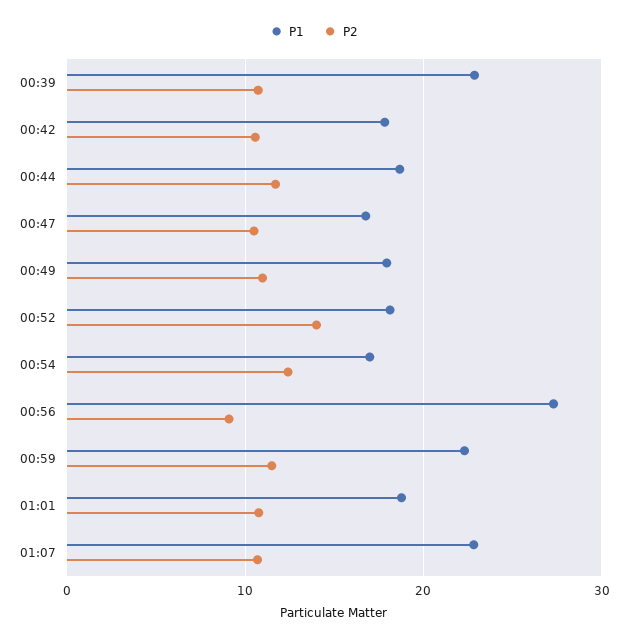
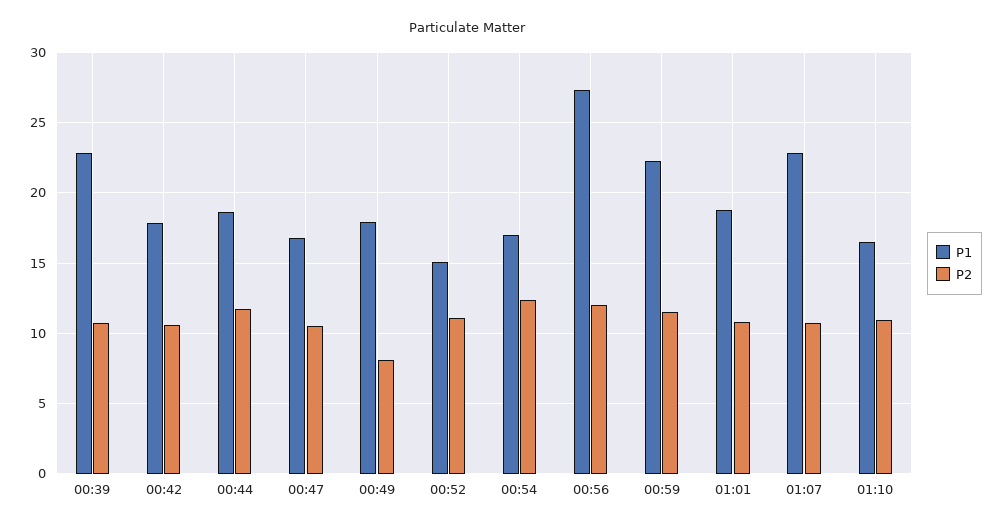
P2, 00:49: 11 -> 8
P1, 00:52: 18 -> 15
P2, 00:52: 14 -> 11
P2, 00:56: 9 -> 12
P1, 01:10: none -> 16.5
P2, 01:10: none -> 11

